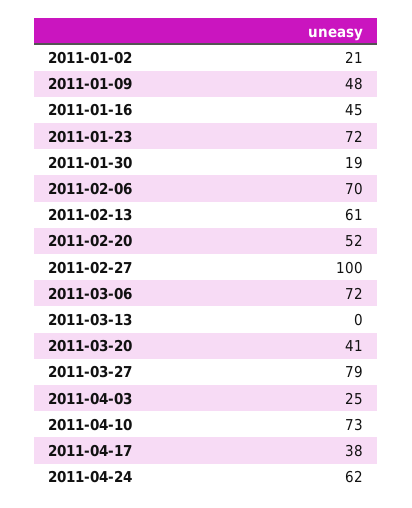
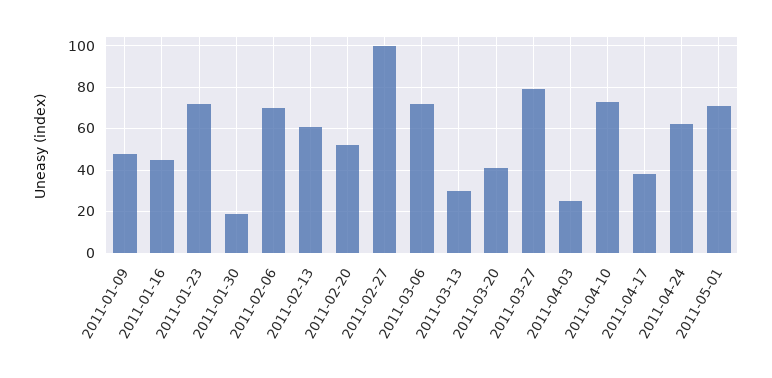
2011-01-02: 21 -> none
2011-03-13: 0 -> 30
2011-05-01: none -> 70

